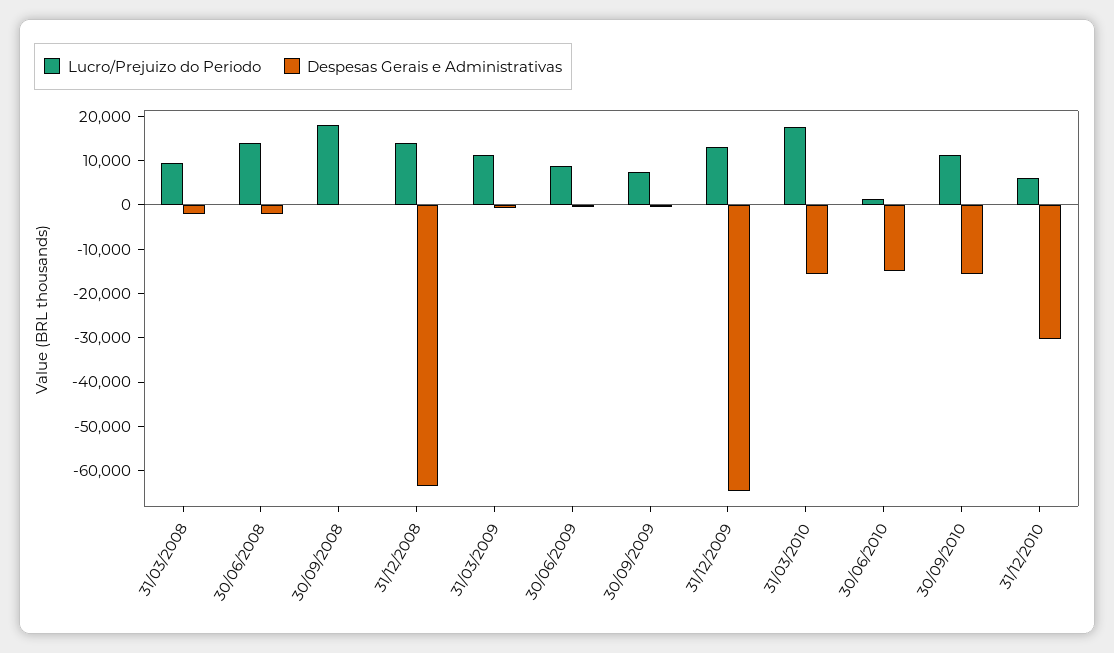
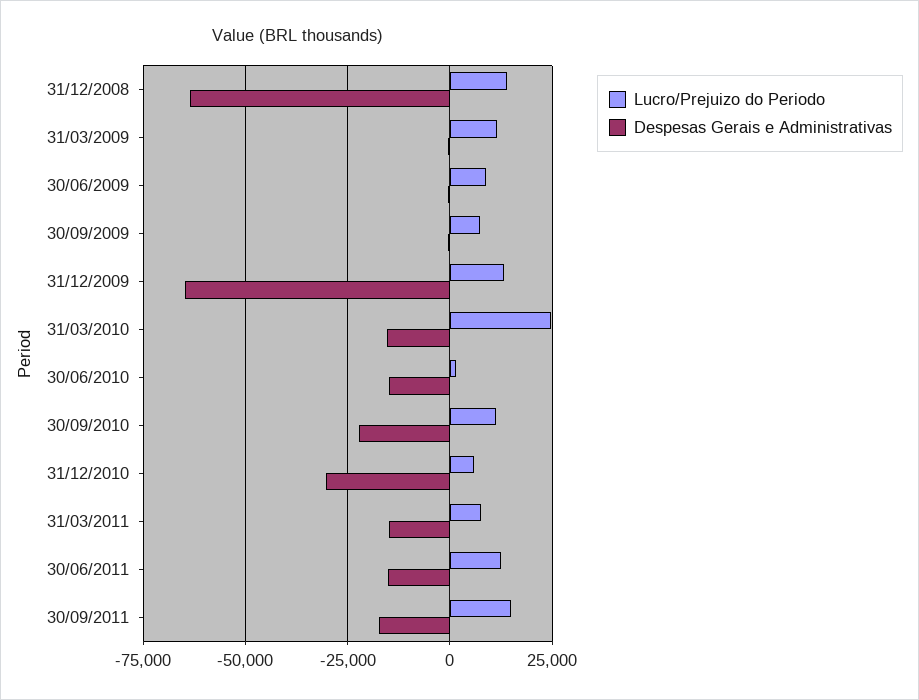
Lucro/Prejuizo do Periodo, 31/03/2008: 10000 -> none
Despesas Gerais e Administrativas, 31/03/2008: -2000 -> none
Lucro/Prejuizo do Periodo, 30/06/2008: 14000 -> none
Despesas Gerais e Administrativas, 30/06/2008: -2000 -> none
Lucro/Prejuizo do Periodo, 30/09/2008: 18000 -> none
Despesas Gerais e Administrativas, 30/09/2008: 0 -> none
Lucro/Prejuizo do Periodo, 31/03/2010: 18000 -> 25000
Despesas Gerais e Administrativas, 30/09/2010: -16000 -> -22500
Lucro/Prejuizo do Periodo, 31/03/2011: none -> 7500
Despesas Gerais e Administrativas, 31/03/2011: none -> -15000
Lucro/Prejuizo do Periodo, 30/06/2011: none -> 12500
Despesas Gerais e Administrativas, 30/06/2011: none -> -15000
Lucro/Prejuizo do Periodo, 30/09/2011: none -> 15000
Despesas Gerais e Administrativas, 30/09/2011: none -> -17500

